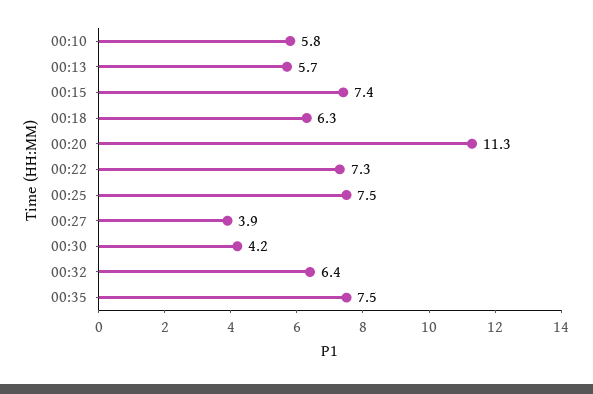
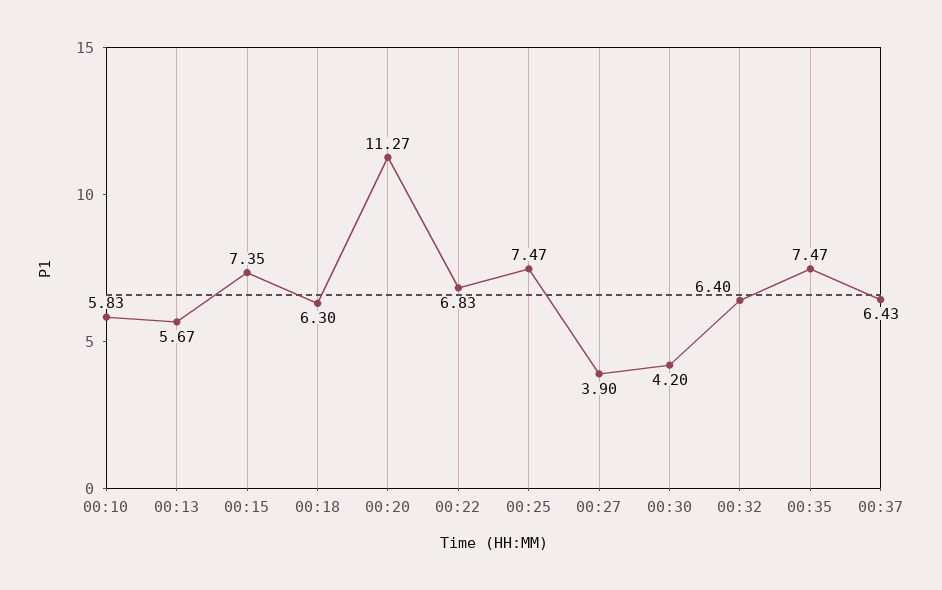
00:22: 7.3 -> 6.83
00:37: none -> 6.43

